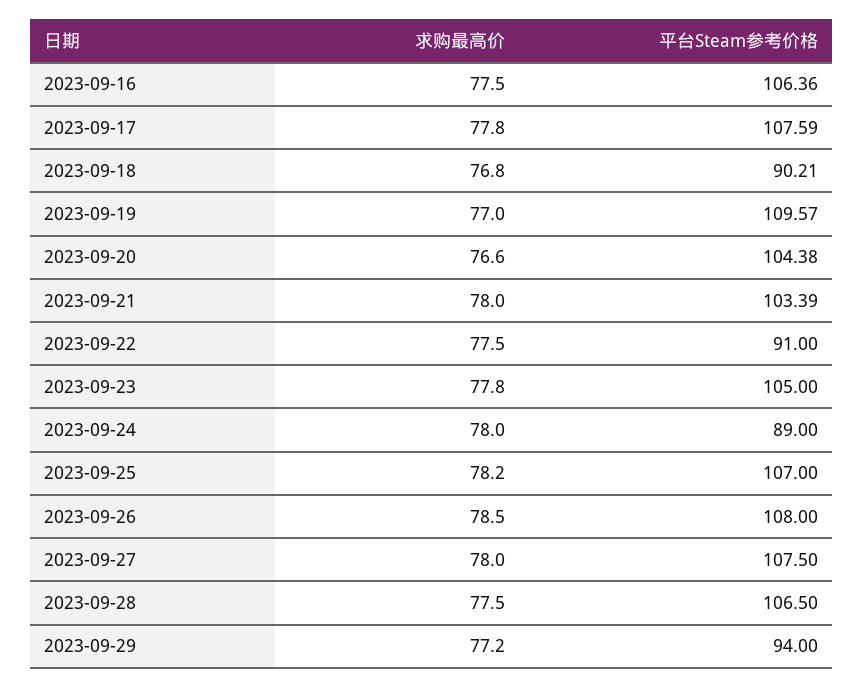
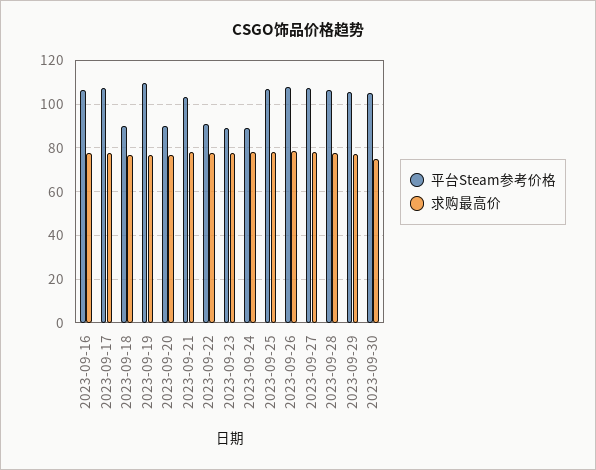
平台Steam参考价格, 2023-09-20: 104.38 -> 90
平台Steam参考价格, 2023-09-23: 105 -> 90
平台Steam参考价格, 2023-09-29: 94 -> 105
平台Steam参考价格, 2023-09-30: none -> 105
求购最高价, 2023-09-30: none -> 75

